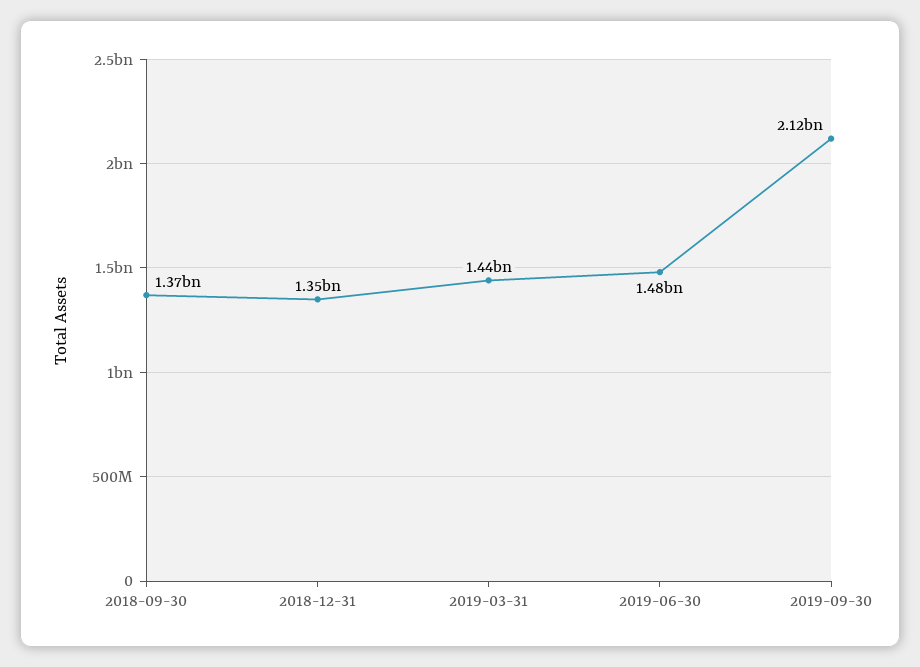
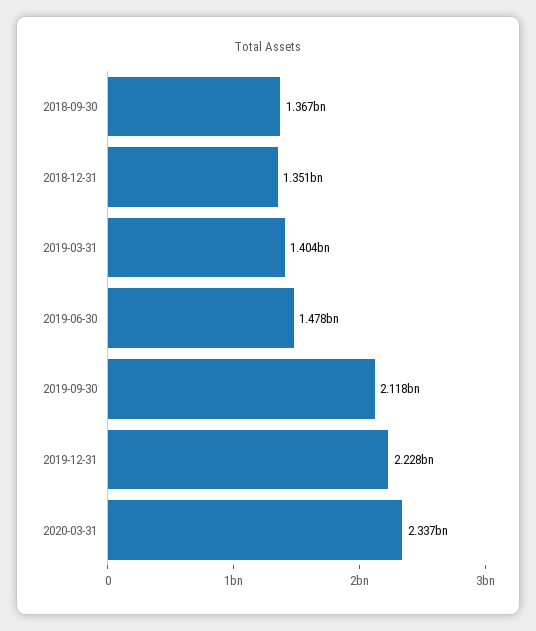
2019-03-31: 1440000000 -> 1404000000
2019-12-31: none -> 2228000000
2020-03-31: none -> 2337000000

